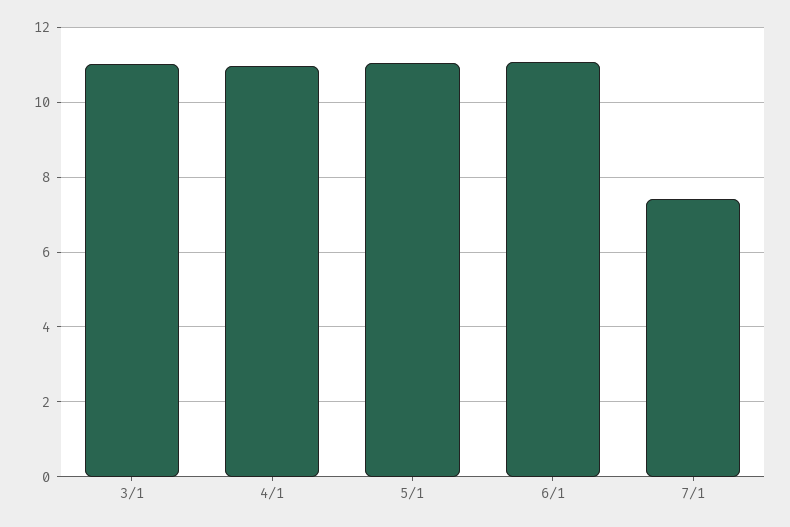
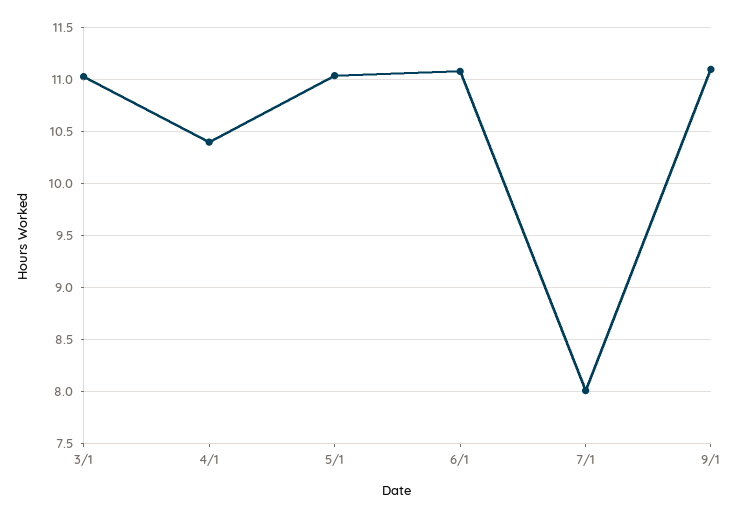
4/1: 11 -> 10.4
7/1: 7.4 -> 8
9/1: none -> 11.1

